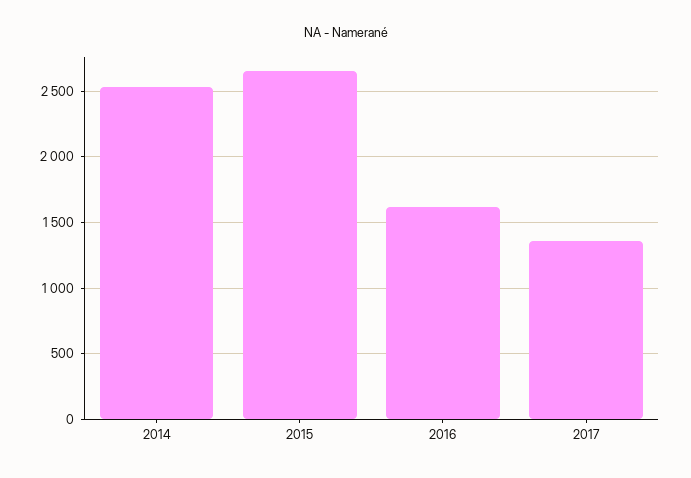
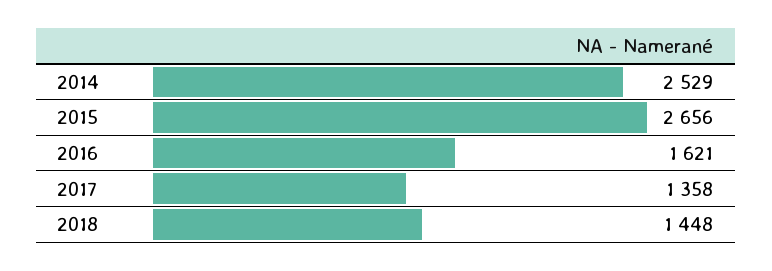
2018: none -> 1448

